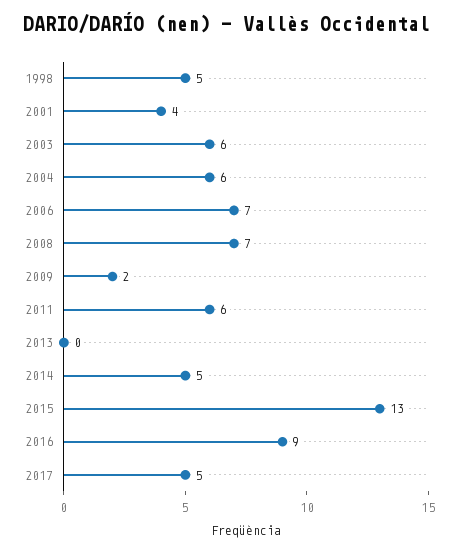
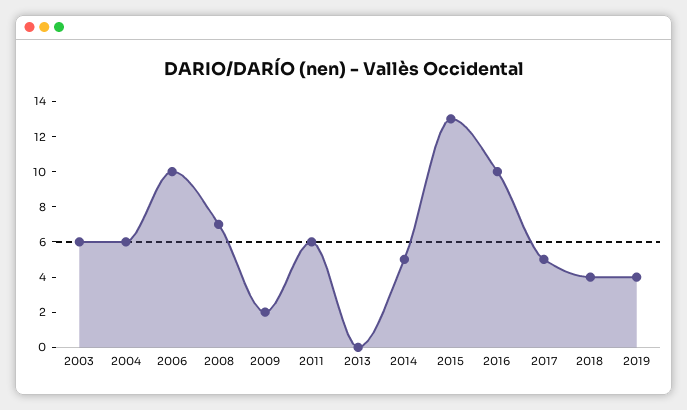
1998: 5 -> none
2001: 4 -> none
2006: 7 -> 10
2016: 9 -> 10
2018: none -> 4
2019: none -> 4

